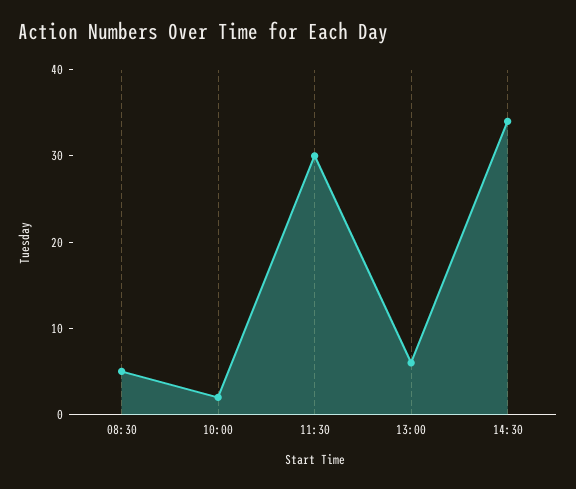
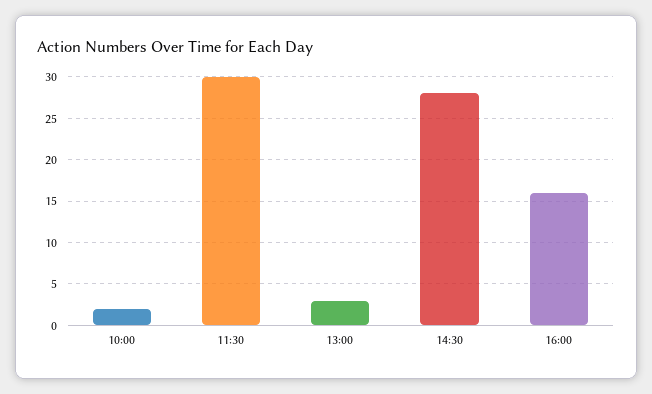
08:30: 5 -> none
13:00: 6 -> 3
14:30: 34 -> 28
16:00: none -> 16

